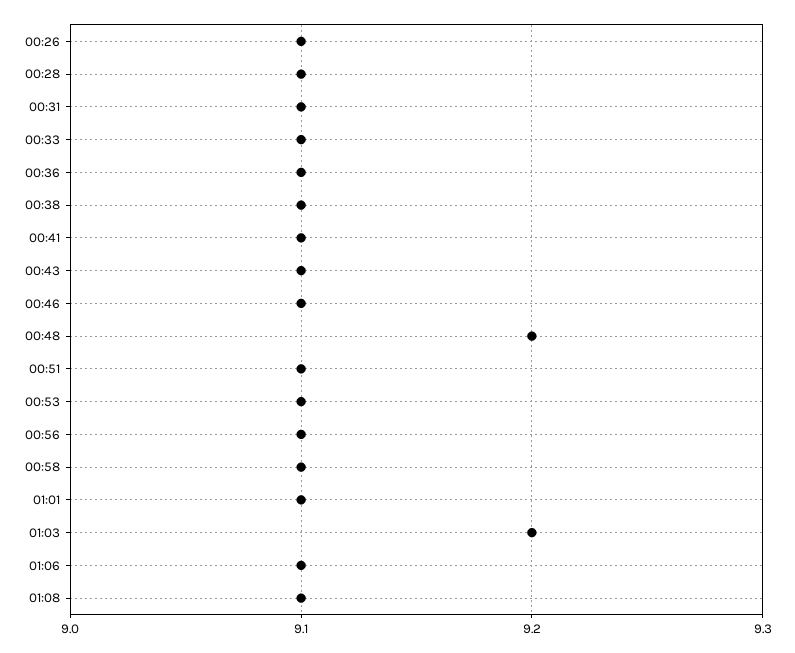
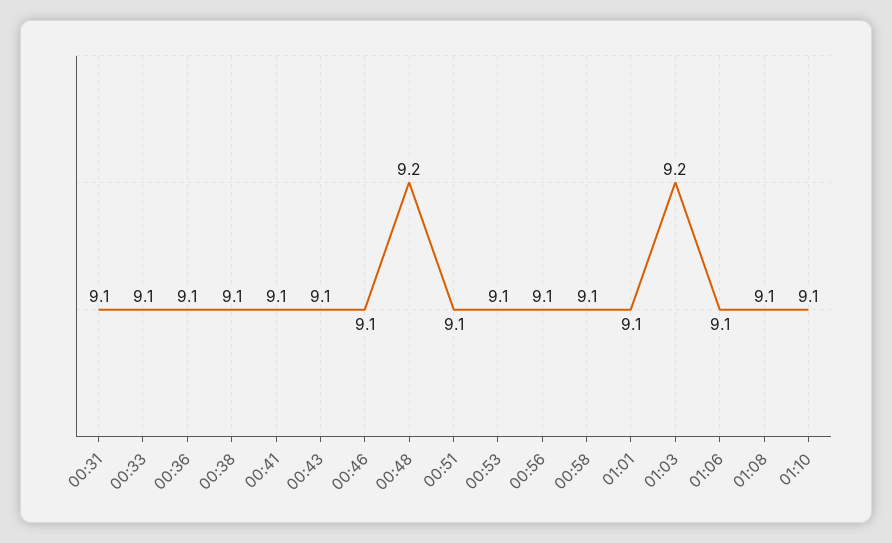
00:26: 9.1 -> none
00:28: 9.1 -> none
01:10: none -> 9.1

